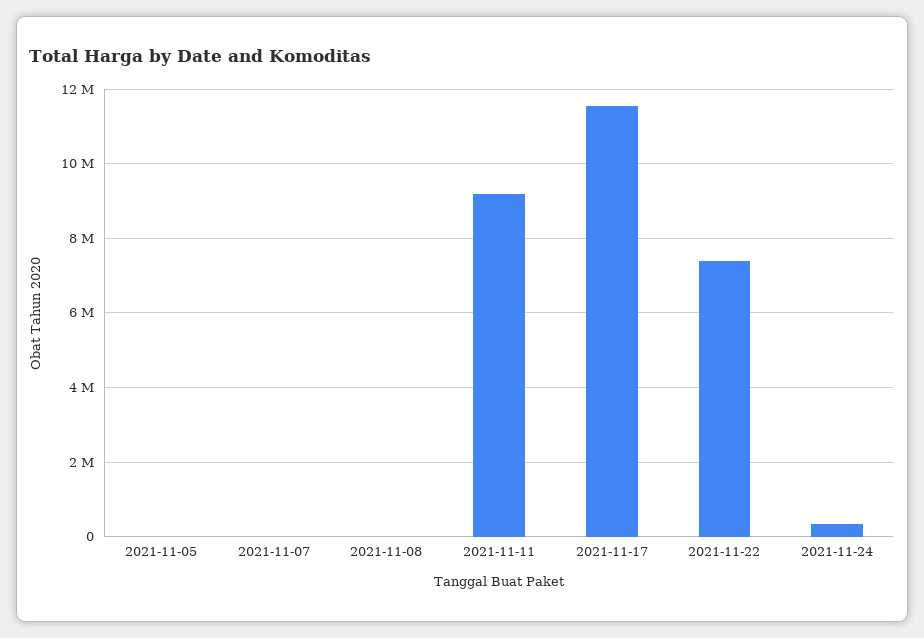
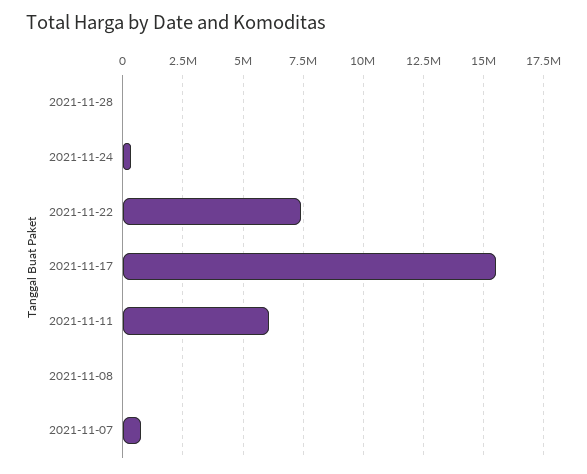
2021-11-05: 0 -> none
2021-11-07: 0 -> 750000
2021-11-11: 9200000 -> 6000000
2021-11-17: 11600000 -> 15500000
2021-11-28: none -> 0

